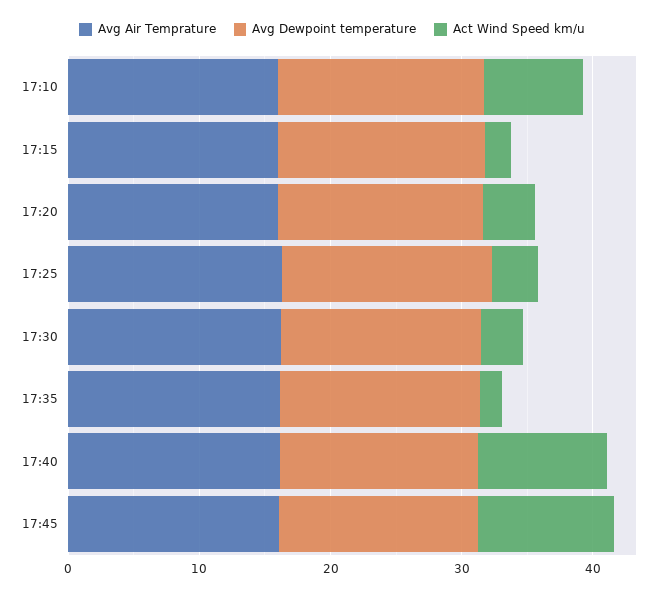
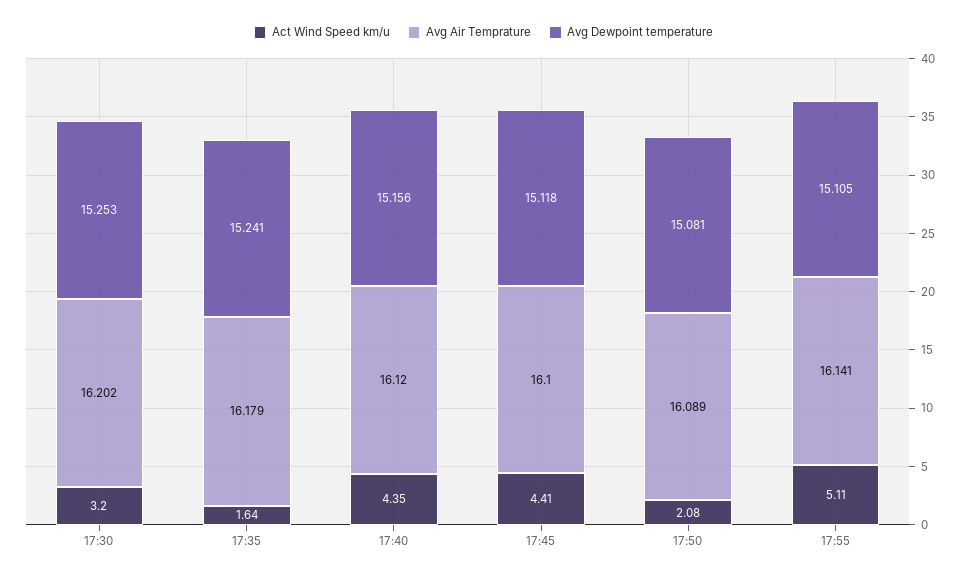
Avg Air Temprature, 17:10: 16 -> none
Avg Dewpoint temperature, 17:10: 16 -> none
Act Wind Speed km/u, 17:10: 8 -> none
Avg Air Temprature, 17:15: 16 -> none
Avg Dewpoint temperature, 17:15: 16 -> none
Act Wind Speed km/u, 17:15: 2 -> none
Avg Air Temprature, 17:20: 16 -> none
Avg Dewpoint temperature, 17:20: 16 -> none
Act Wind Speed km/u, 17:20: 4 -> none
Avg Air Temprature, 17:25: 16 -> none
Avg Dewpoint temperature, 17:25: 16 -> none
Act Wind Speed km/u, 17:25: 4 -> none
Act Wind Speed km/u, 17:40: 10 -> 4.35
Act Wind Speed km/u, 17:45: 10 -> 4.41
Act Wind Speed km/u, 17:50: none -> 2.08
Avg Air Temprature, 17:50: none -> 16.089
Avg Dewpoint temperature, 17:50: none -> 15.081
Act Wind Speed km/u, 17:55: none -> 5.11
Avg Air Temprature, 17:55: none -> 16.141
Avg Dewpoint temperature, 17:55: none -> 15.105

